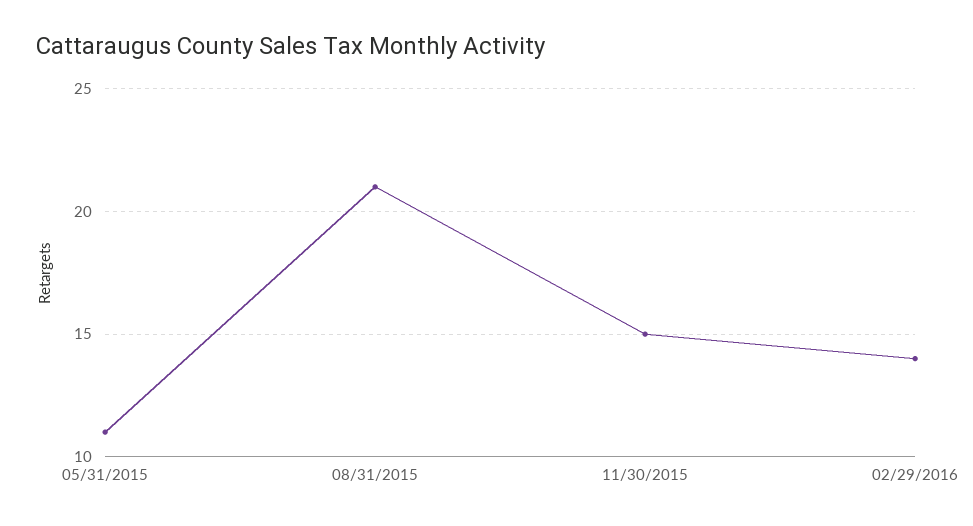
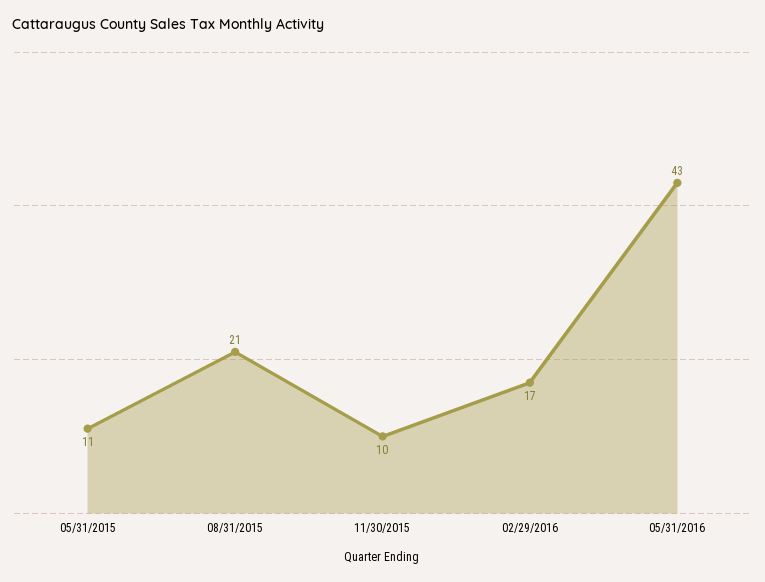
11/30/2015: 15 -> 10
02/29/2016: 14 -> 17
05/31/2016: none -> 43

